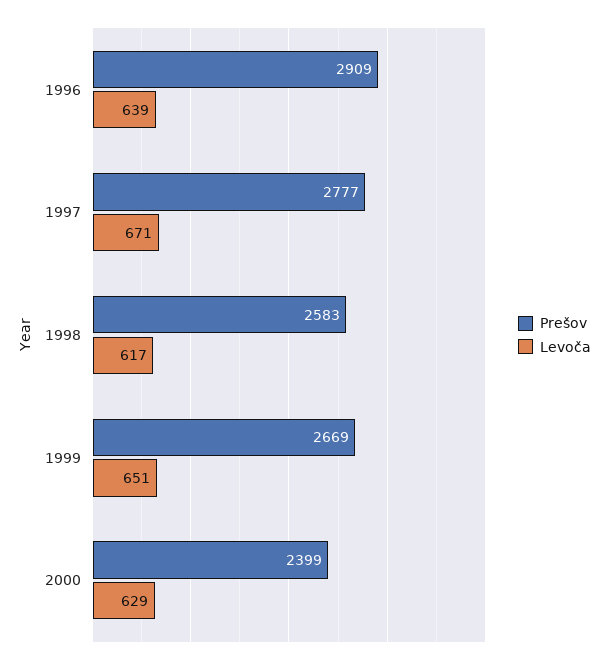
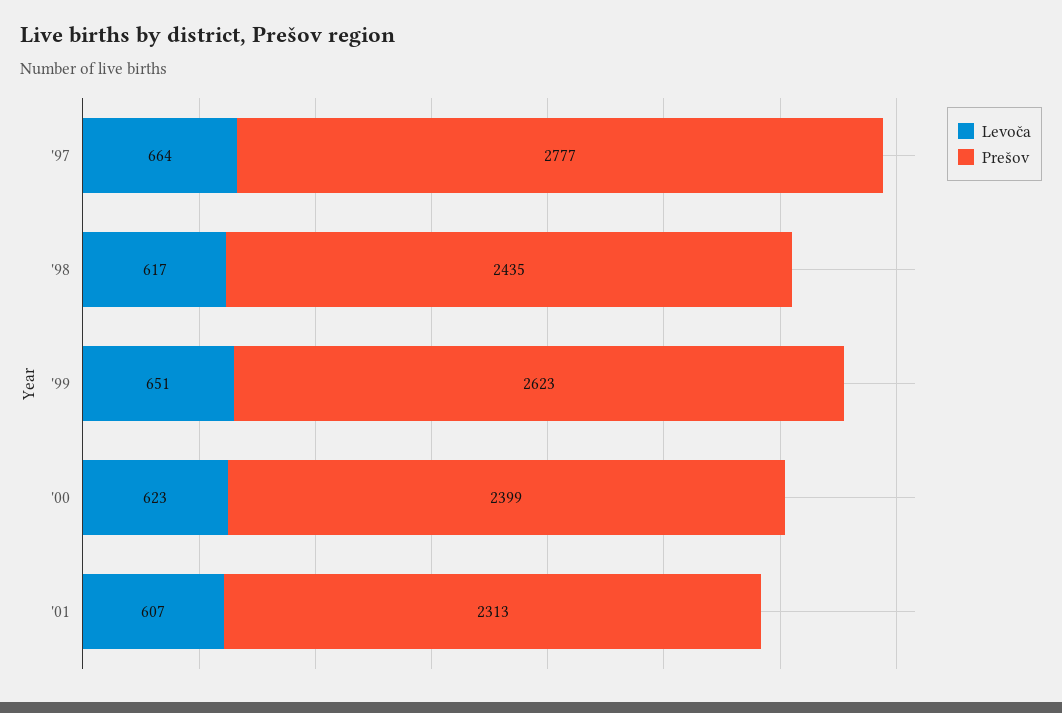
Prešov, 1996: 2909 -> none
Levoča, 1996: 639 -> none
Levoča, 1997: 671 -> 664
Prešov, 1998: 2583 -> 2435
Prešov, 1999: 2669 -> 2623
Levoča, 2000: 629 -> 623
Levoča, '01: none -> 607
Prešov, '01: none -> 2313

